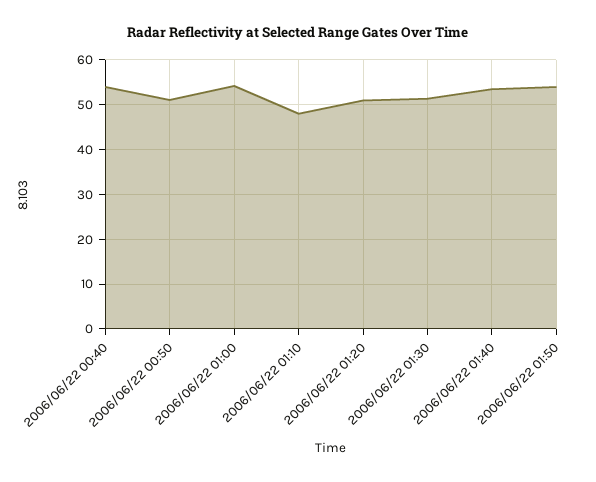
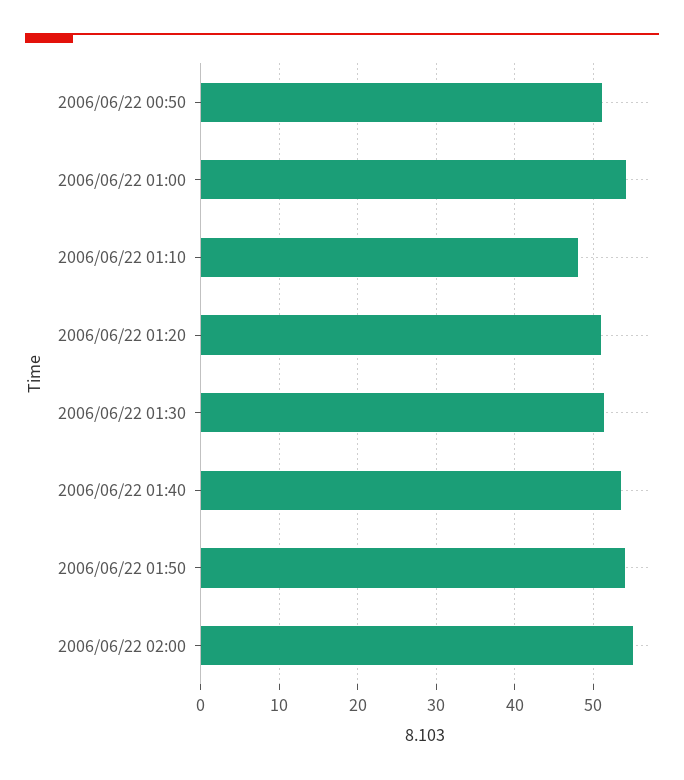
2006/06/22 00:40: 54 -> none
2006/06/22 02:00: none -> 55

